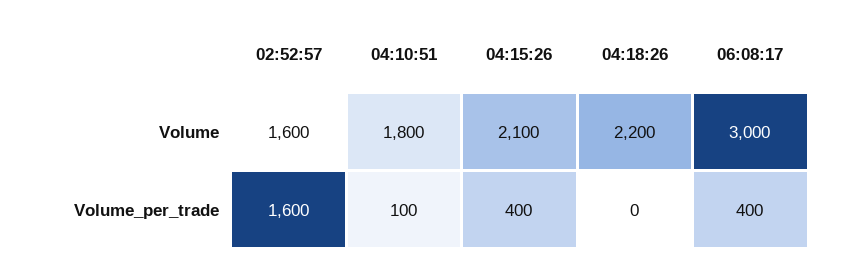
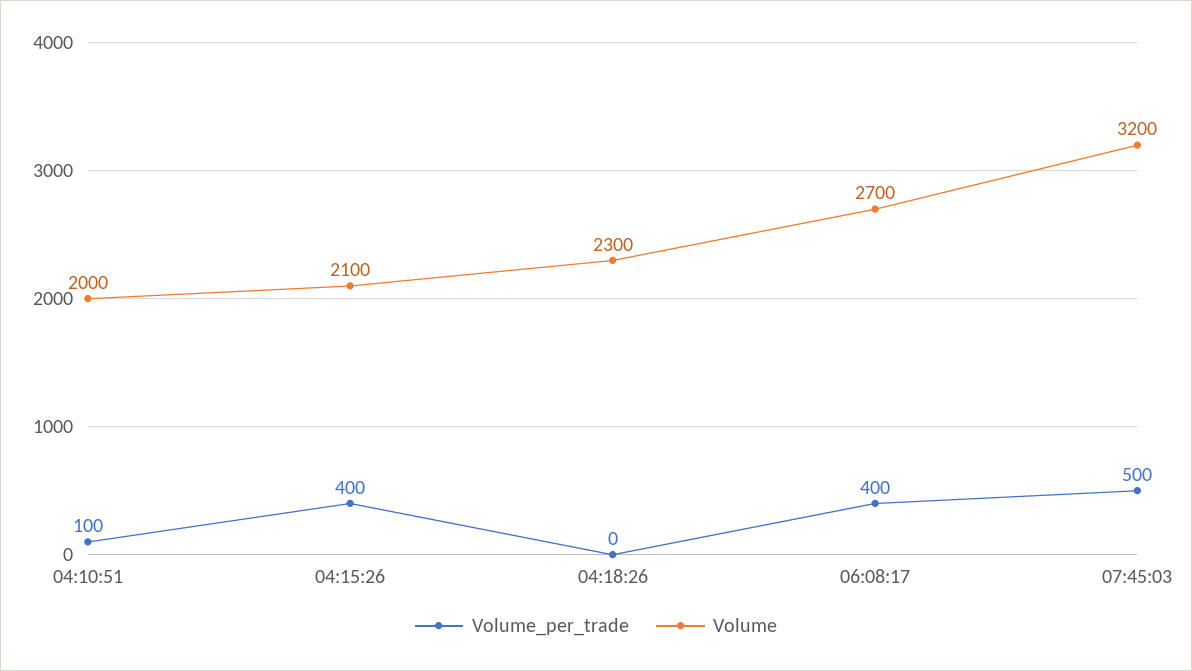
Volume, 02:52:57: 1600 -> none
Volume, 04:10:51: 1800 -> 2000
Volume, 04:18:26: 2200 -> 2300
Volume, 06:08:17: 3000 -> 2700
Volume_per_trade, 02:52:57: 1600 -> none
Volume_per_trade, 07:45:03: none -> 500
Volume, 07:45:03: none -> 3200

